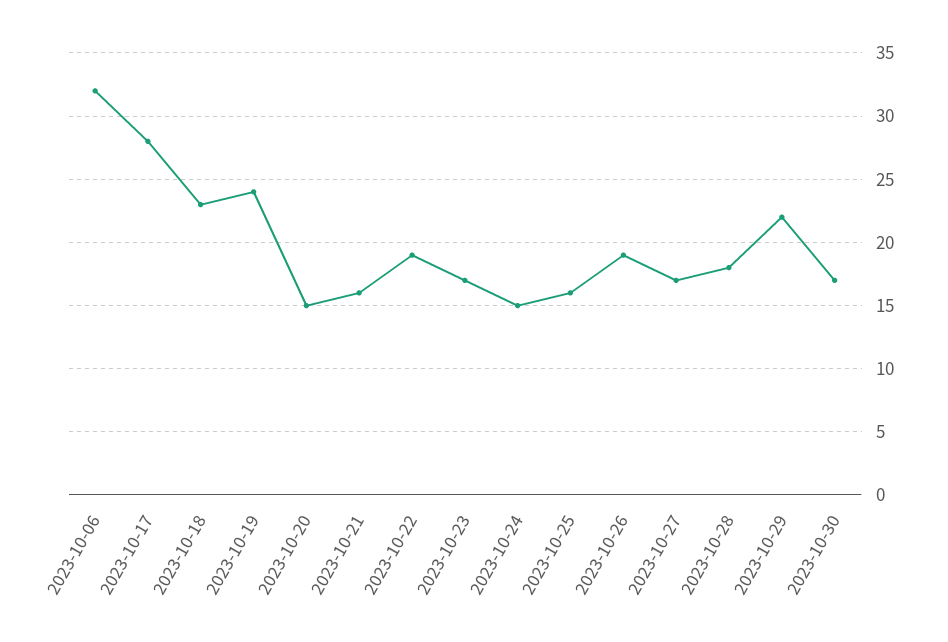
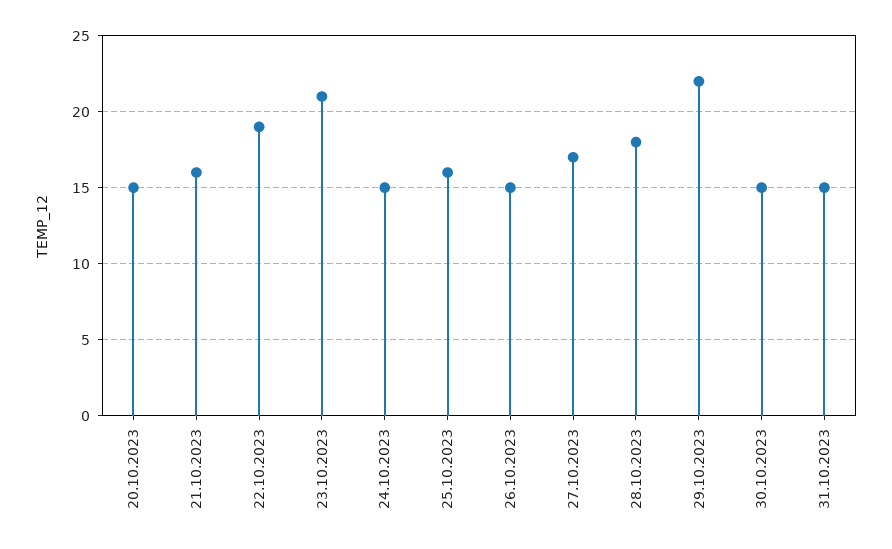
2023-10-06: 32 -> none
2023-10-17: 28 -> none
2023-10-18: 23 -> none
2023-10-19: 24 -> none
2023-10-23: 17 -> 21
2023-10-26: 19 -> 15
2023-10-30: 17 -> 15
31.10.2023: none -> 15

